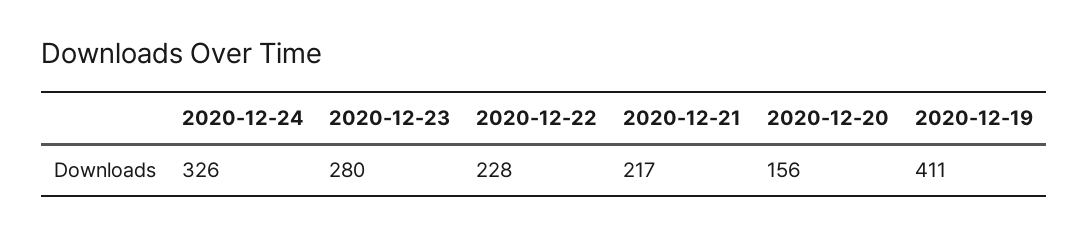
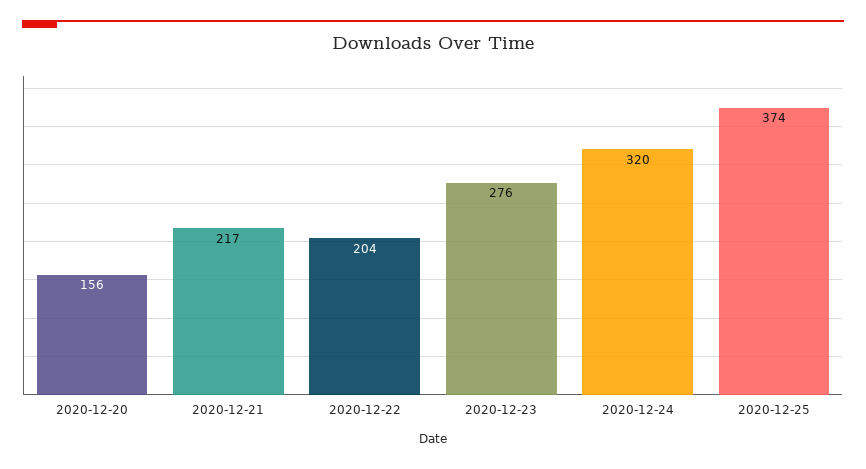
2020-12-24: 326 -> 320
2020-12-23: 280 -> 276
2020-12-22: 228 -> 204
2020-12-19: 411 -> none
2020-12-25: none -> 374

